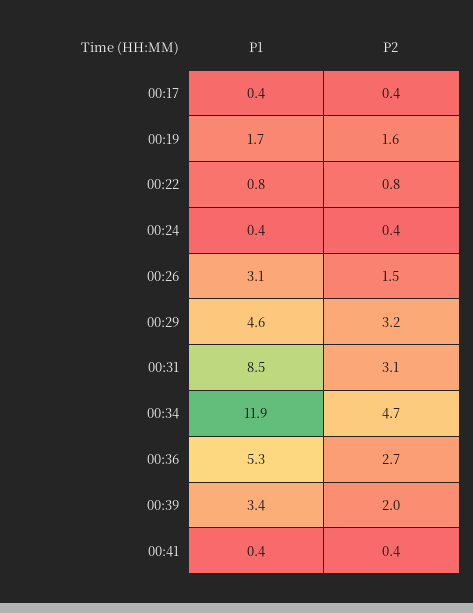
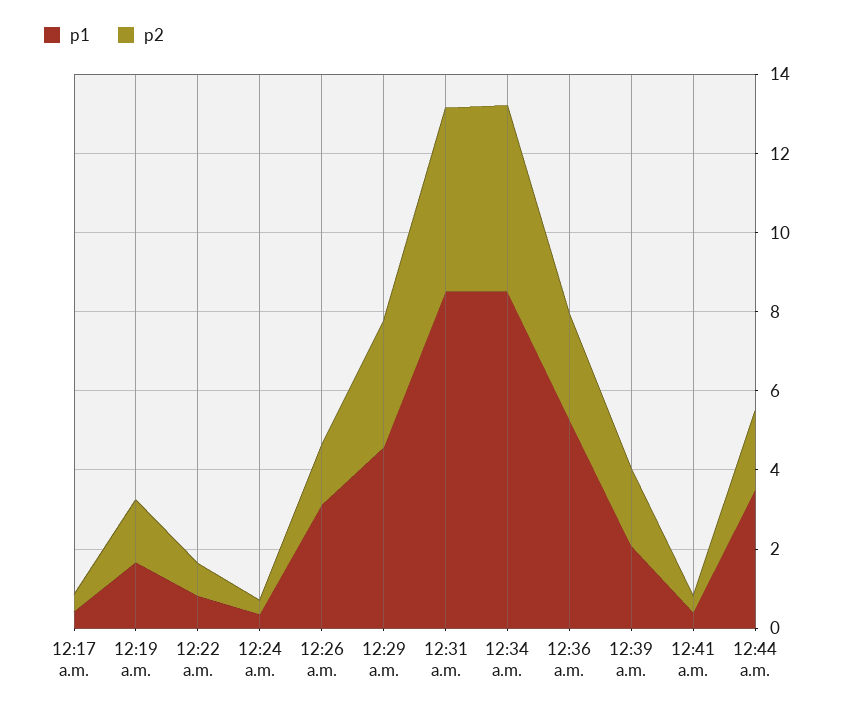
P2, 00:31: 3.1 -> 4.5
P1, 00:34: 11.9 -> 8.5
P1, 00:39: 3.4 -> 2
P1, 12:44 a.m.: none -> 3.5
P2, 12:44 a.m.: none -> 2

